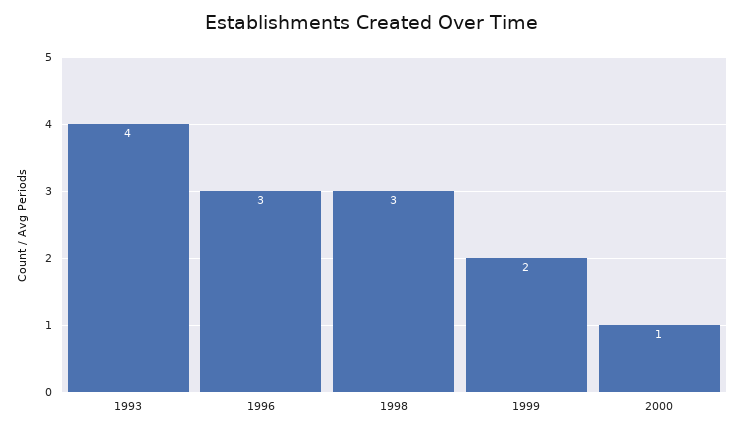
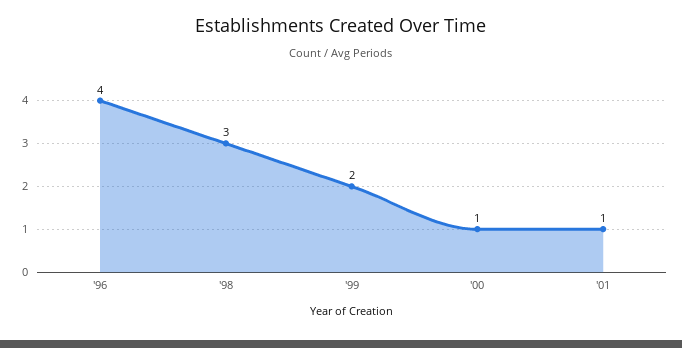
1993: 4 -> none
1996: 3 -> 4
'01: none -> 1

